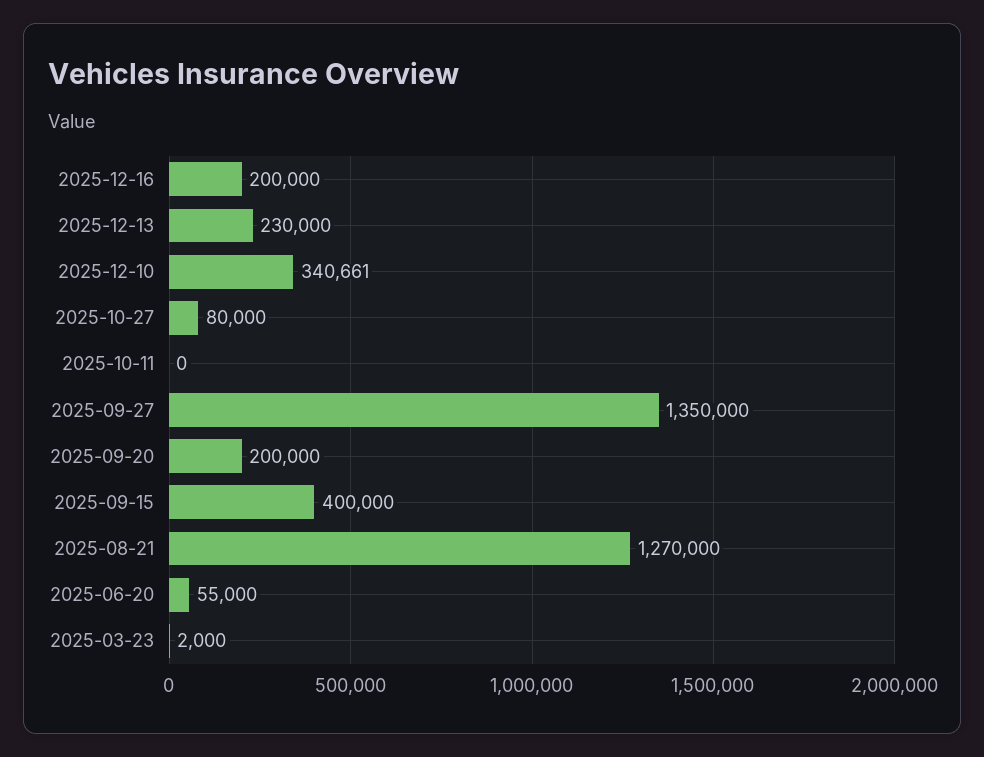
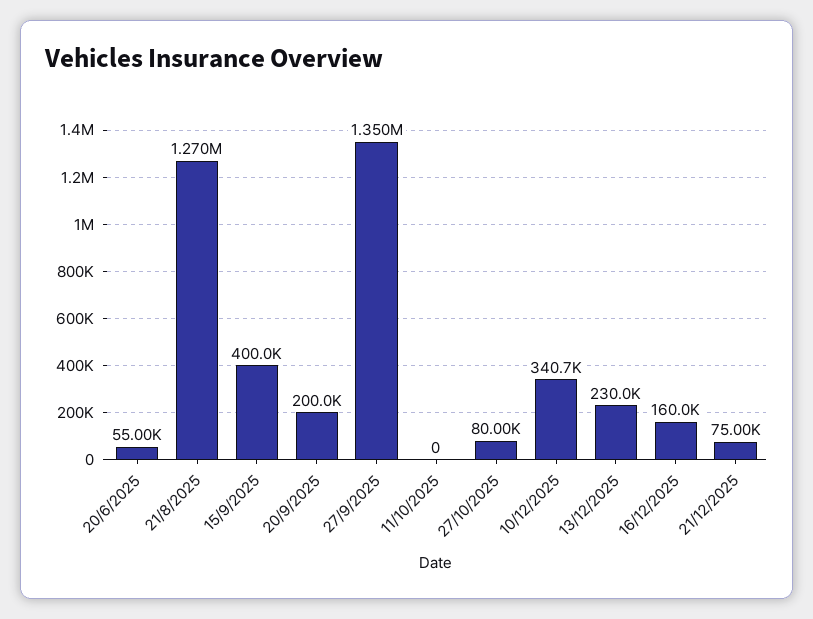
2025-12-16: 200000 -> 160000
2025-03-23: 2000 -> none
21/12/2025: none -> 75000

